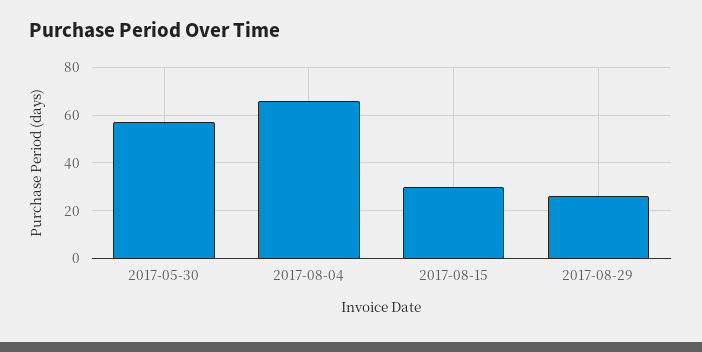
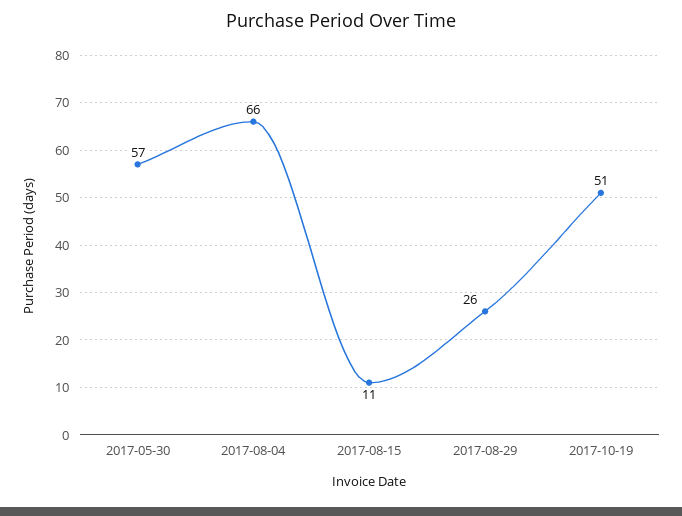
2017-08-15: 30 -> 11
2017-10-19: none -> 51

